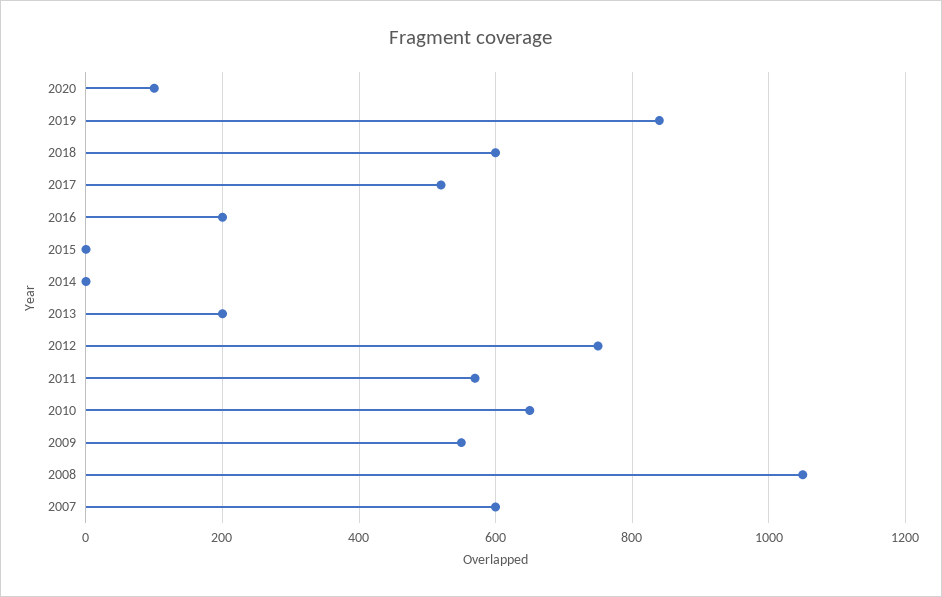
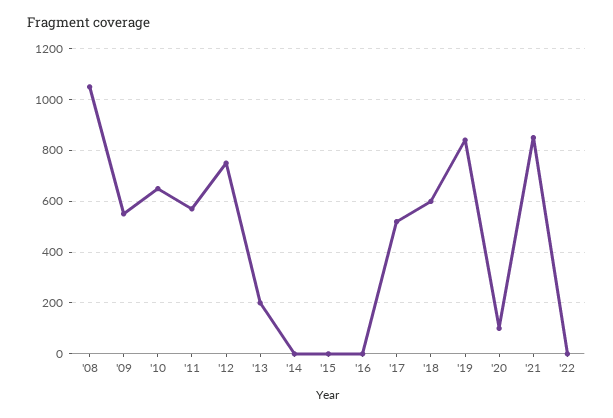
2016: 200 -> 0
2007: 600 -> none
'21: none -> 850
'22: none -> 0

